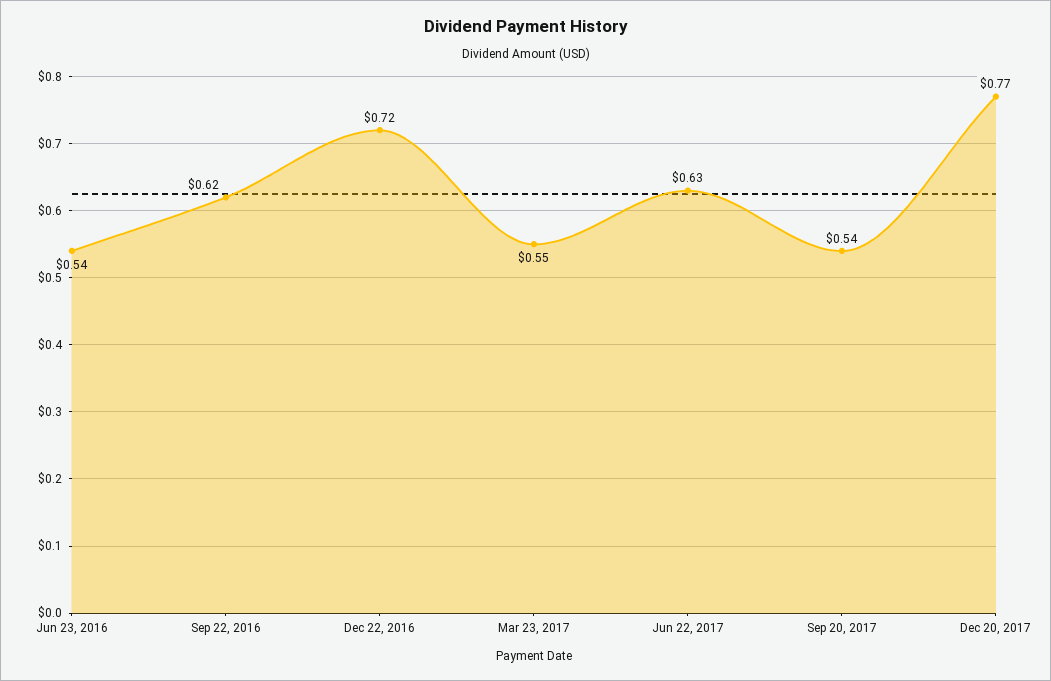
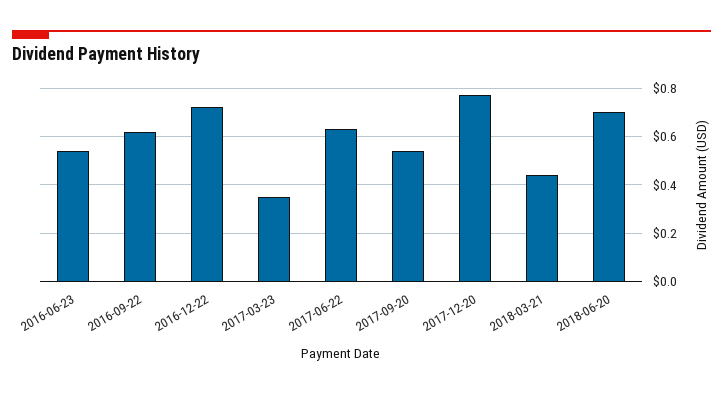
Mar 23, 2017: 0.55 -> 0.35
2018-03-21: none -> 0.45
2018-06-20: none -> 0.7

